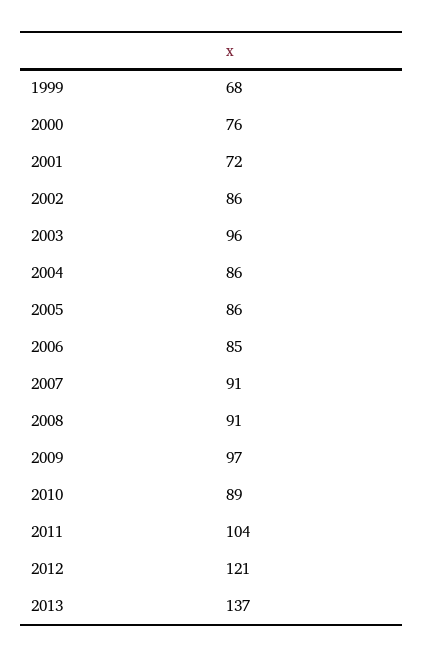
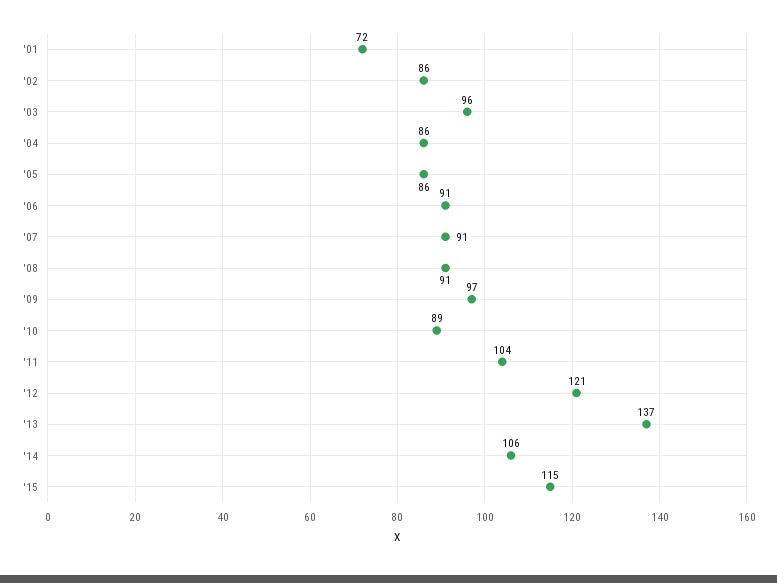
1999: 68 -> none
2000: 76 -> none
2006: 85 -> 91
'14: none -> 106
'15: none -> 115

